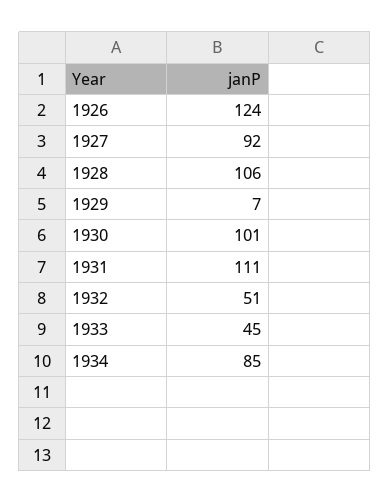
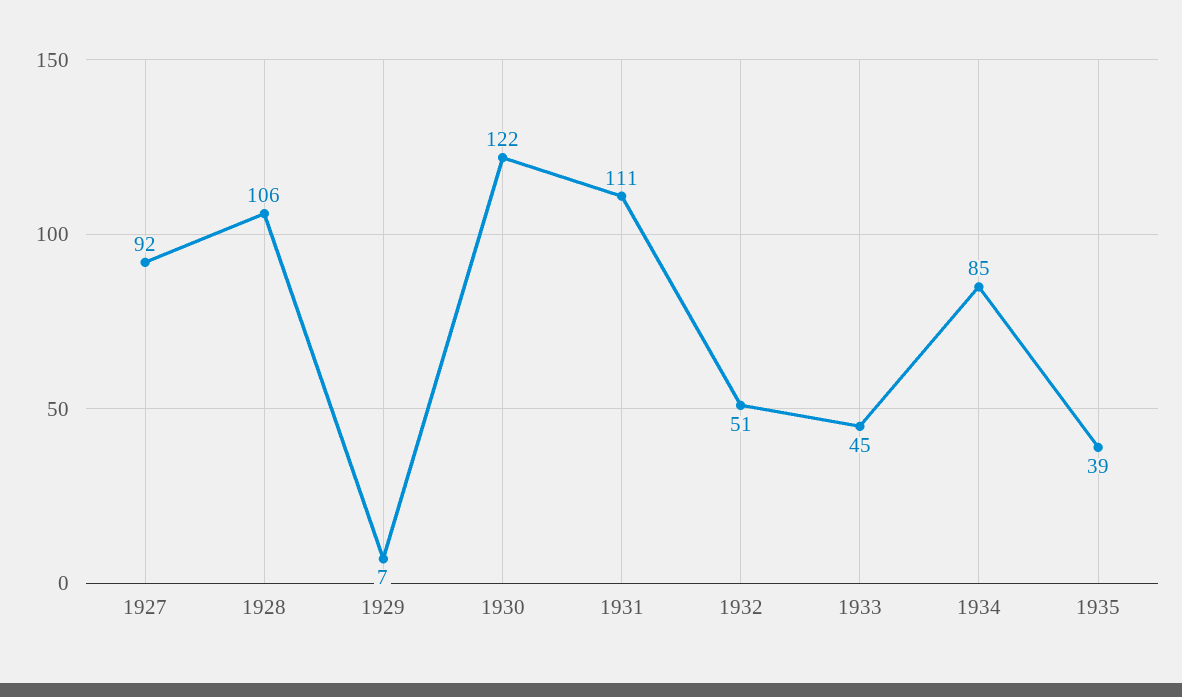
1926: 124 -> none
1930: 101 -> 122
1935: none -> 39

